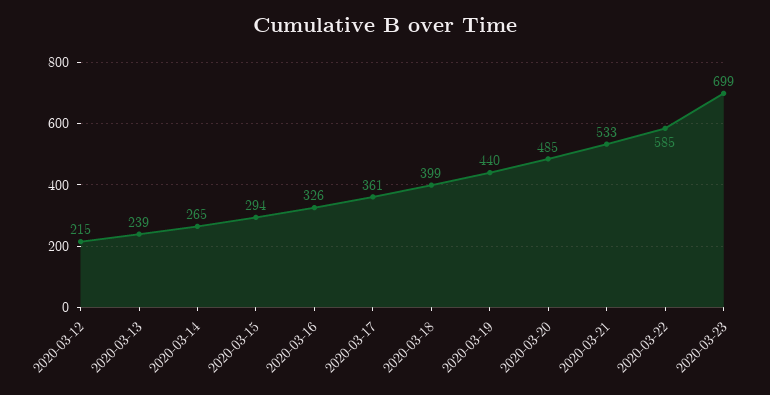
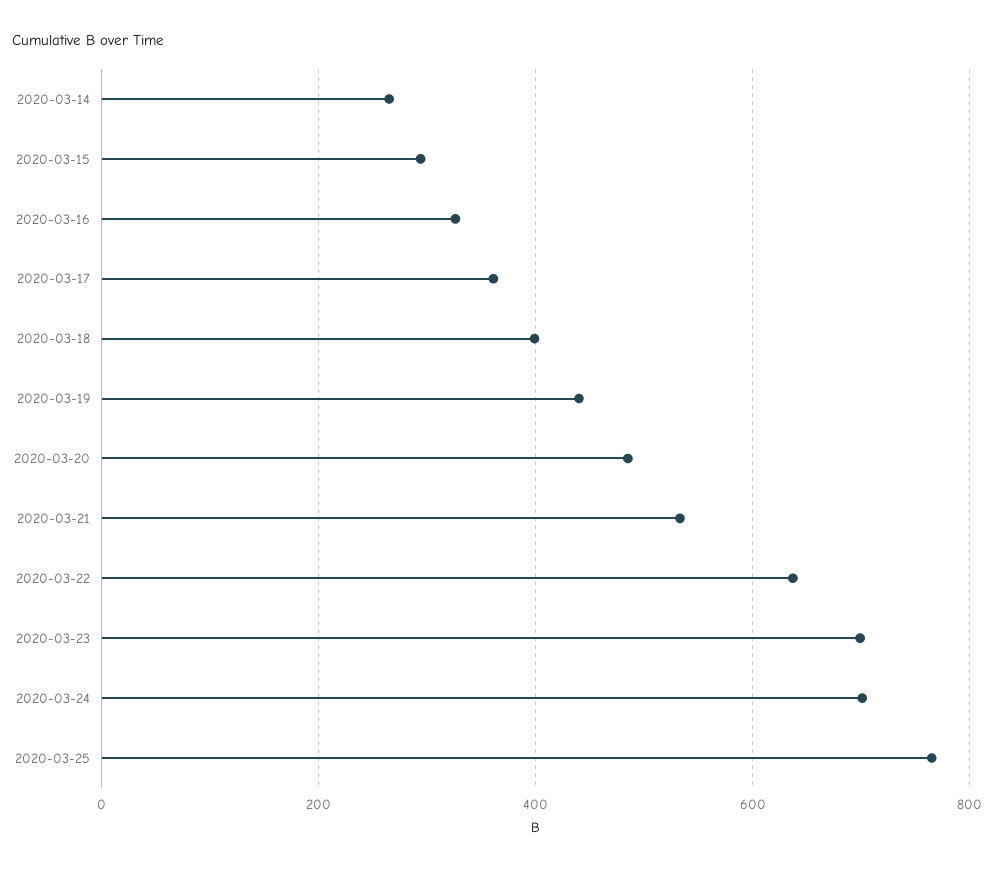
2020-03-12: 215 -> none
2020-03-13: 239 -> none
2020-03-22: 585 -> 640
2020-03-24: none -> 700
2020-03-25: none -> 760

